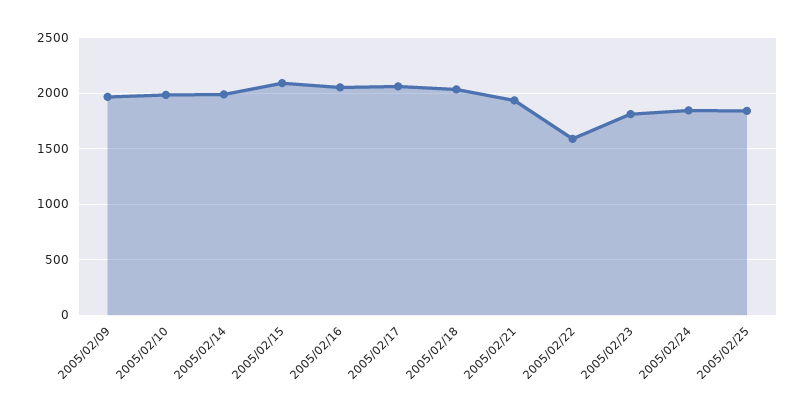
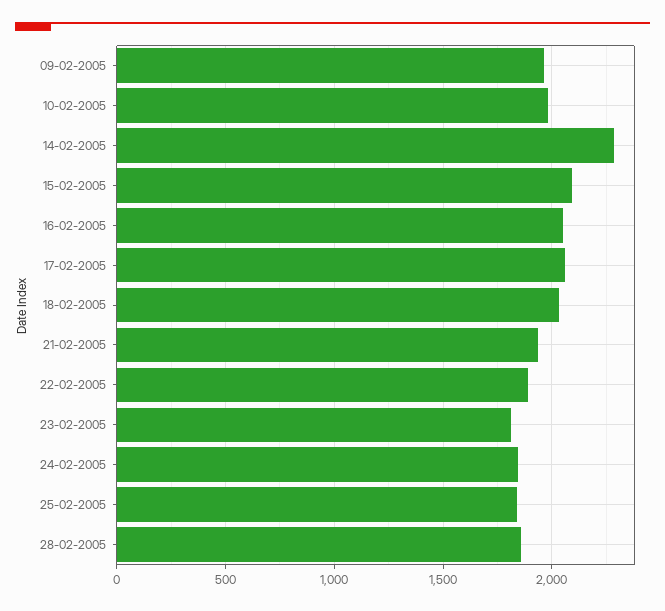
2005/02/14: 2000 -> 2300
2005/02/22: 1600 -> 1900
28-02-2005: none -> 1850

